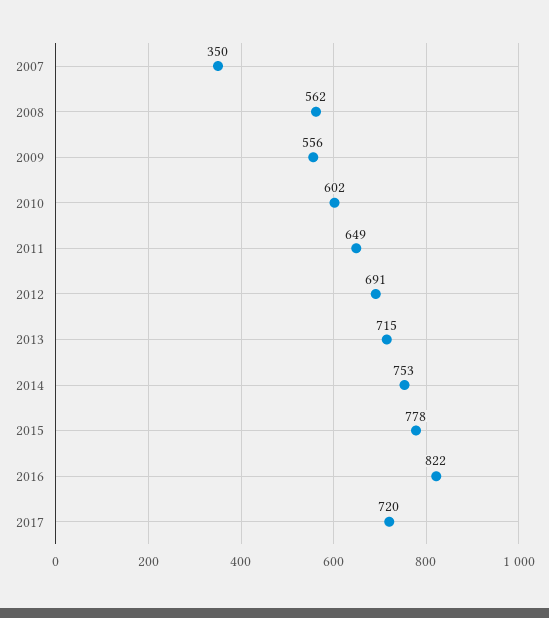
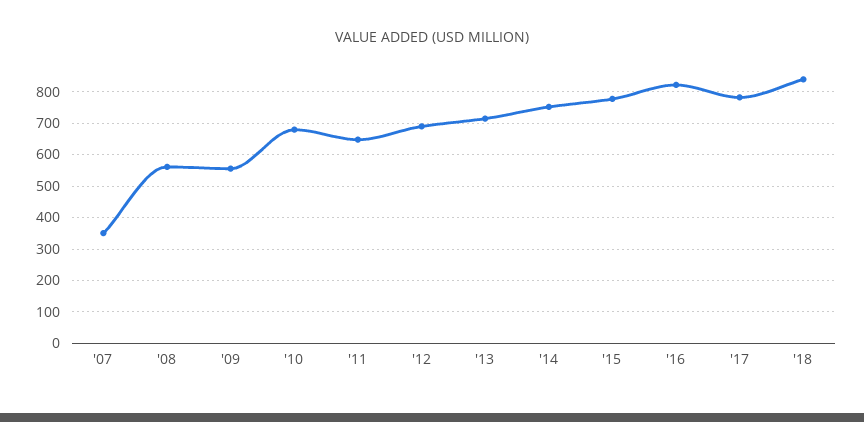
2010: 602 -> 680
2017: 720 -> 780
'18: none -> 840

